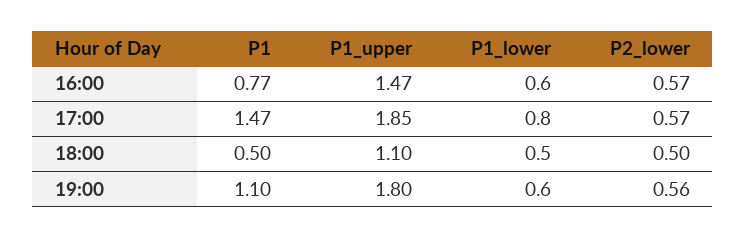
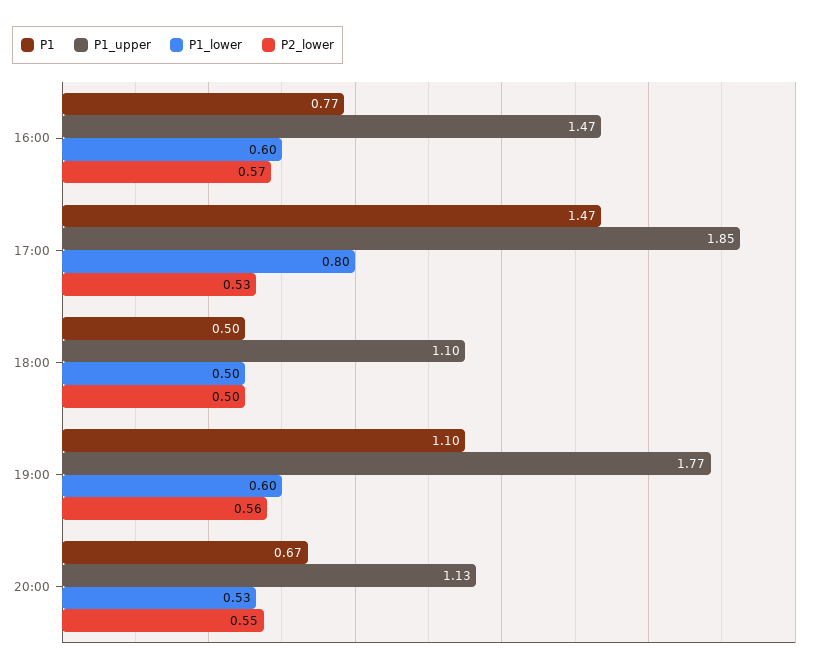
P2_lower, 17:00: 0.57 -> 0.53
P1_upper, 19:00: 1.8 -> 1.77
P1, 20:00: none -> 0.67
P1_upper, 20:00: none -> 1.13
P1_lower, 20:00: none -> 0.53
P2_lower, 20:00: none -> 0.55

